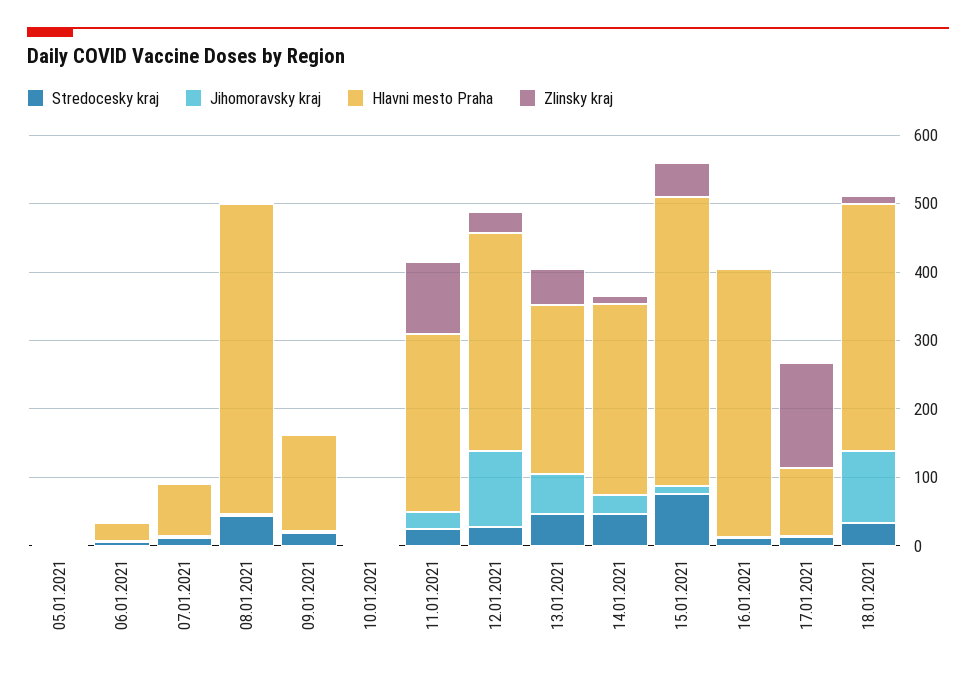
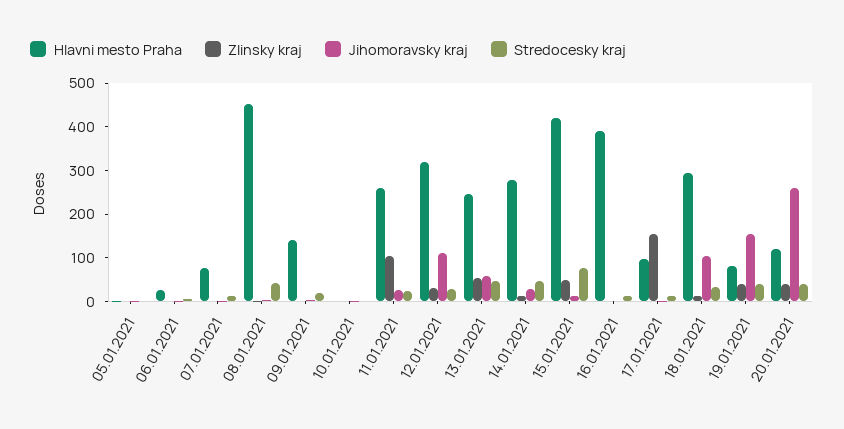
Hlavni mesto Praha, 18.01.2021: 360 -> 300
Hlavni mesto Praha, 19.01.2021: none -> 80
Zlinsky kraj, 19.01.2021: none -> 40
Jihomoravsky kraj, 19.01.2021: none -> 160
Stredocesky kraj, 19.01.2021: none -> 40
Hlavni mesto Praha, 20.01.2021: none -> 120
Zlinsky kraj, 20.01.2021: none -> 40
Jihomoravsky kraj, 20.01.2021: none -> 260
Stredocesky kraj, 20.01.2021: none -> 40

